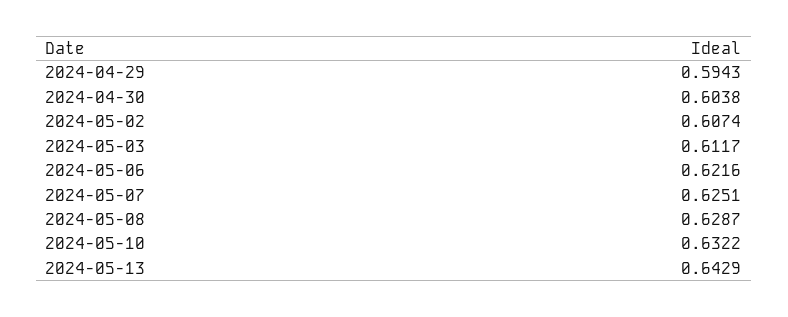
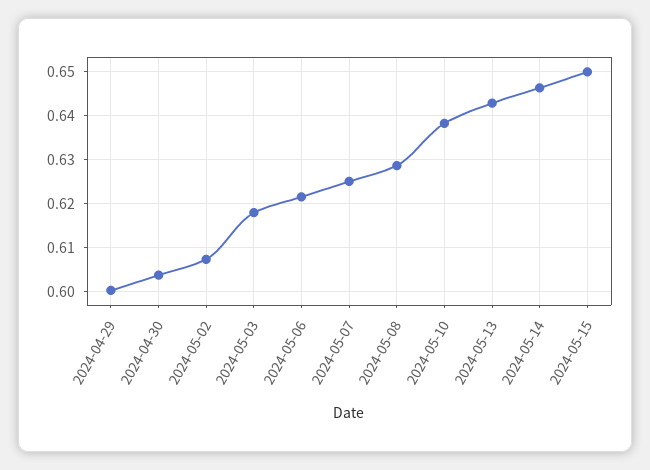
2024-04-29: 0.5943 -> 0.6
2024-05-03: 0.6117 -> 0.618
2024-05-10: 0.6322 -> 0.638
2024-05-14: none -> 0.646
2024-05-15: none -> 0.65

